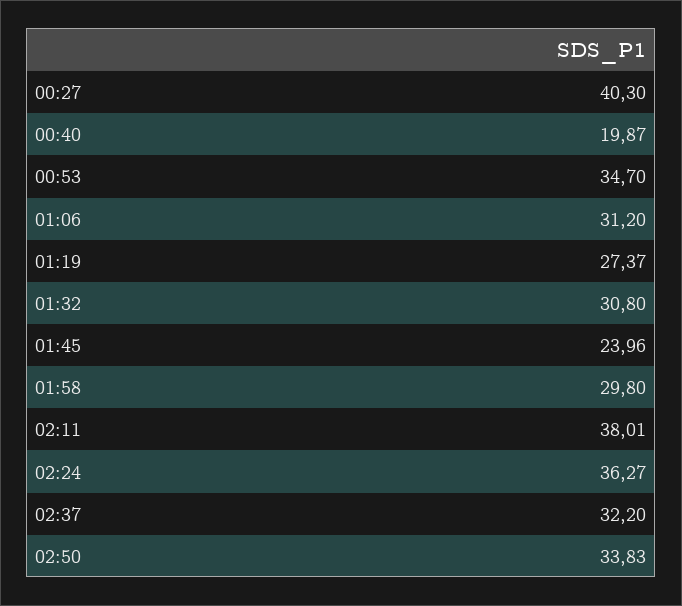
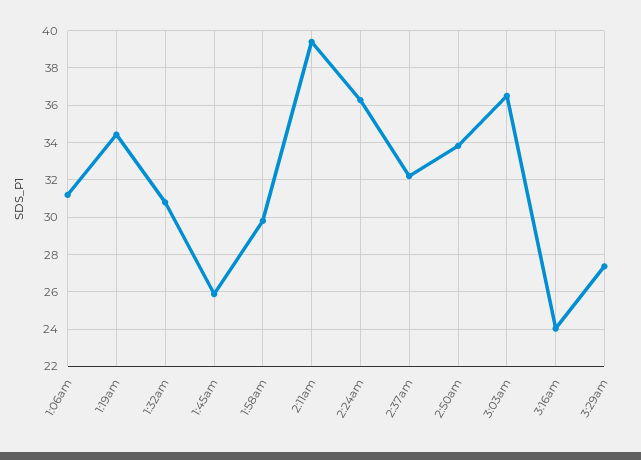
00:27: 40.3 -> none
00:40: 19.87 -> none
00:53: 34.7 -> none
01:19: 27.37 -> 34.5
01:45: 23.96 -> 26
02:11: 38.01 -> 39.5
3:03am: none -> 36.5
3:16am: none -> 24
3:29am: none -> 27.5

